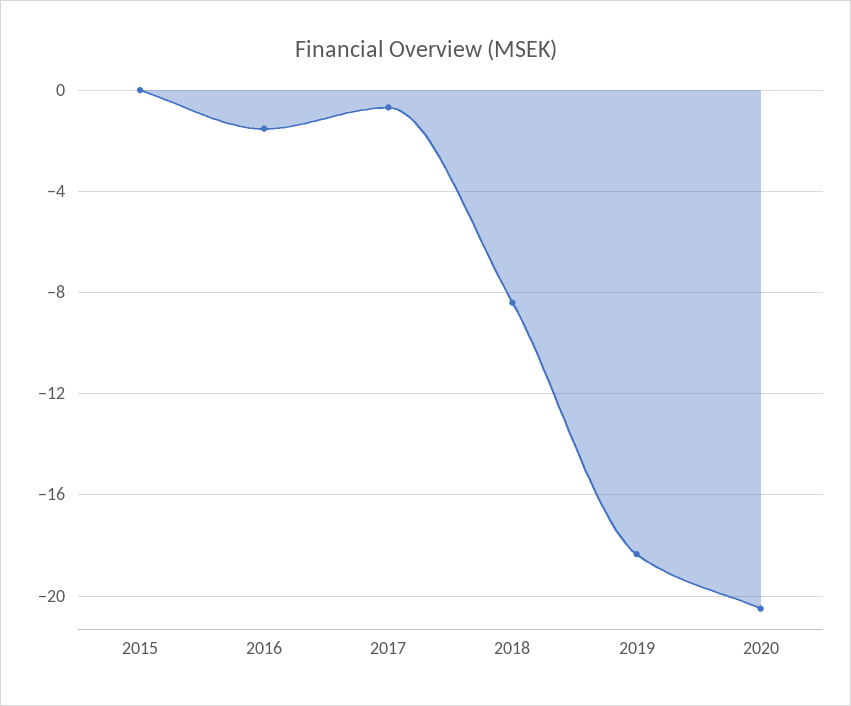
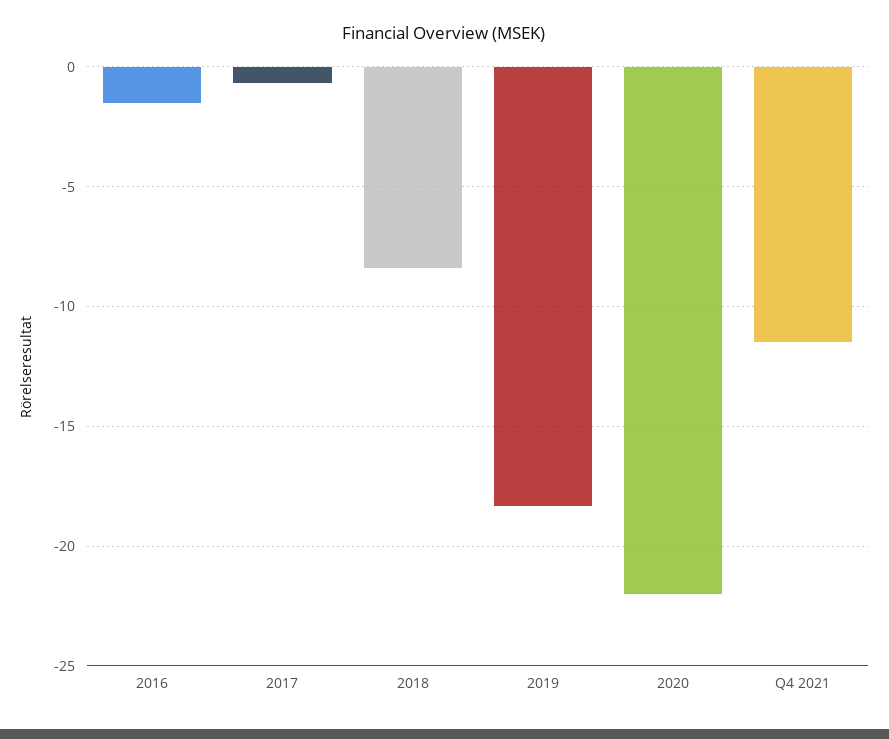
2015: 0 -> none
2020: -20.5 -> -22
Q4 2021: none -> -11.5

